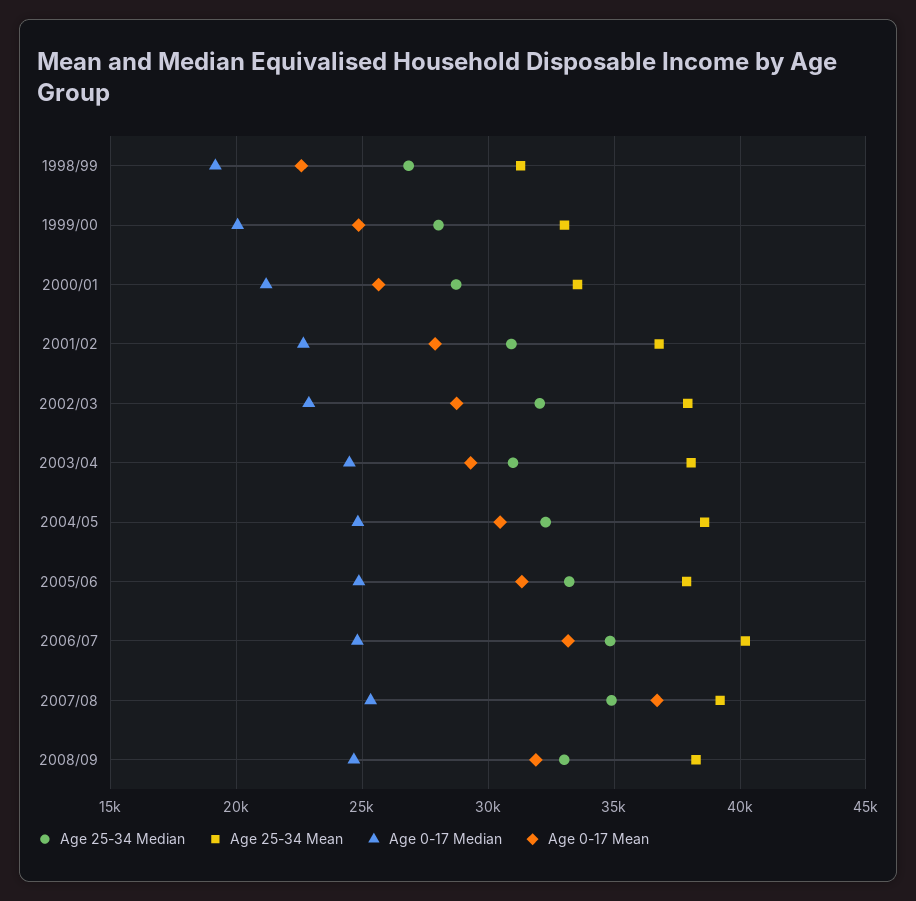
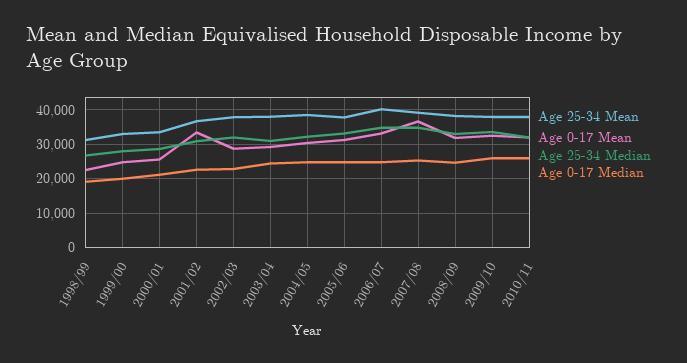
Age 0-17 Mean, 2001/02: 28000 -> 34000
Age 25-34 Mean, 2009/10: none -> 38000
Age 0-17 Mean, 2009/10: none -> 32000
Age 25-34 Median, 2009/10: none -> 34000
Age 0-17 Median, 2009/10: none -> 26000
Age 25-34 Mean, 2010/11: none -> 38000
Age 0-17 Mean, 2010/11: none -> 32000
Age 25-34 Median, 2010/11: none -> 32000
Age 0-17 Median, 2010/11: none -> 26000

